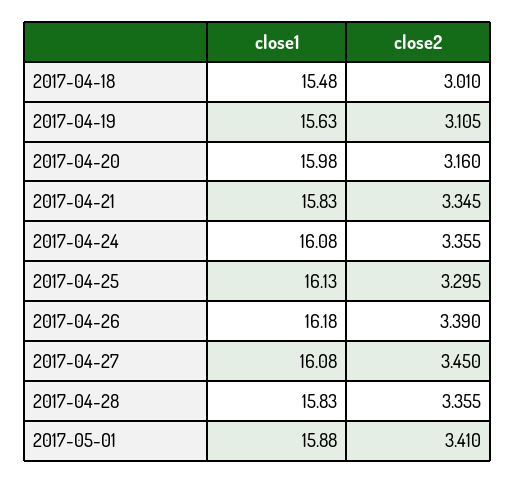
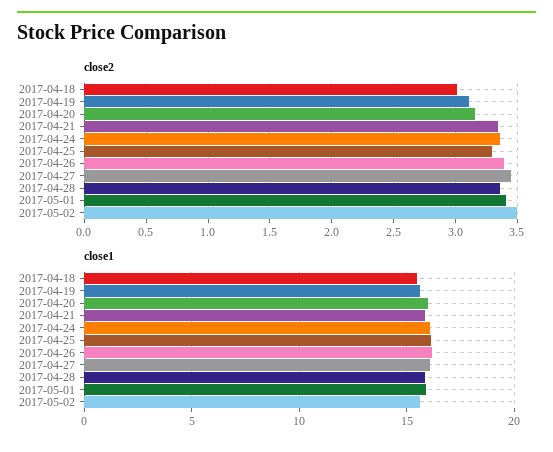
close2, 2017-05-02: none -> 3.5
close1, 2017-05-02: none -> 15.5

